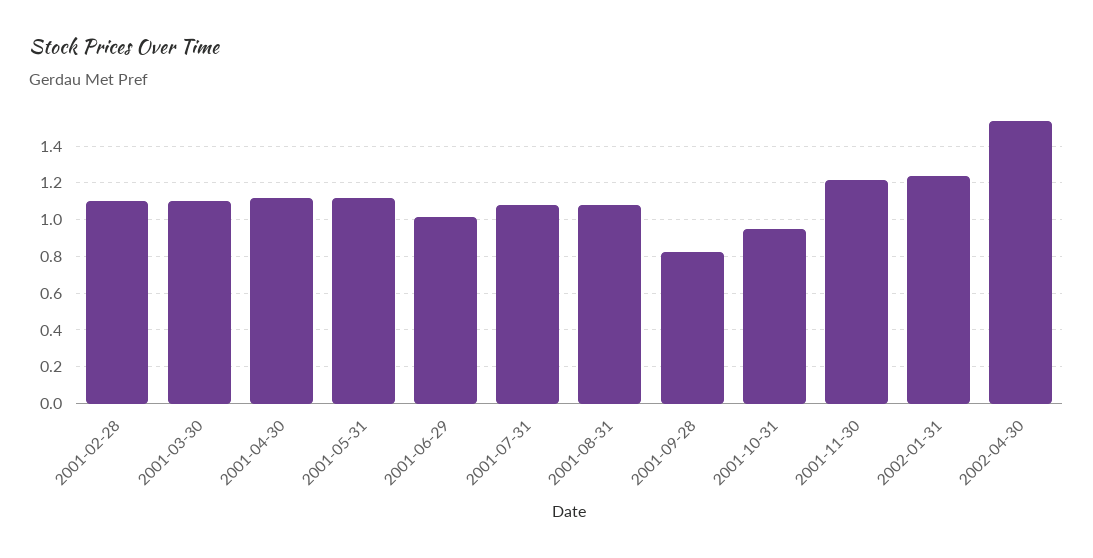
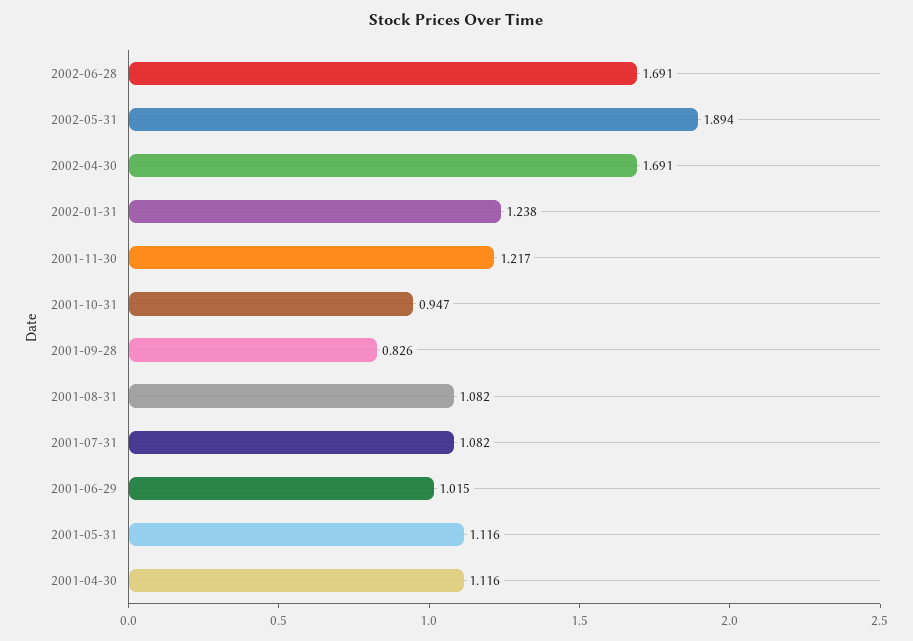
2001-02-28: 1.1 -> none
2001-03-30: 1.1 -> none
2002-04-30: 1.55 -> 1.691
2002-06-28: none -> 1.691
2002-05-31: none -> 1.894

